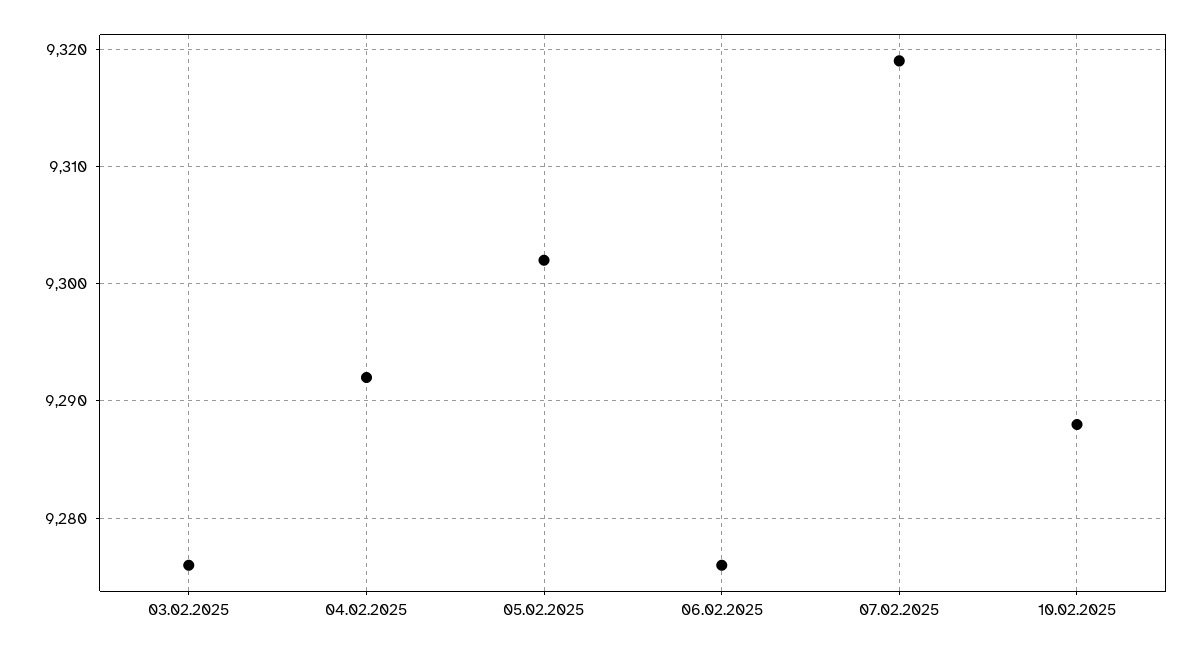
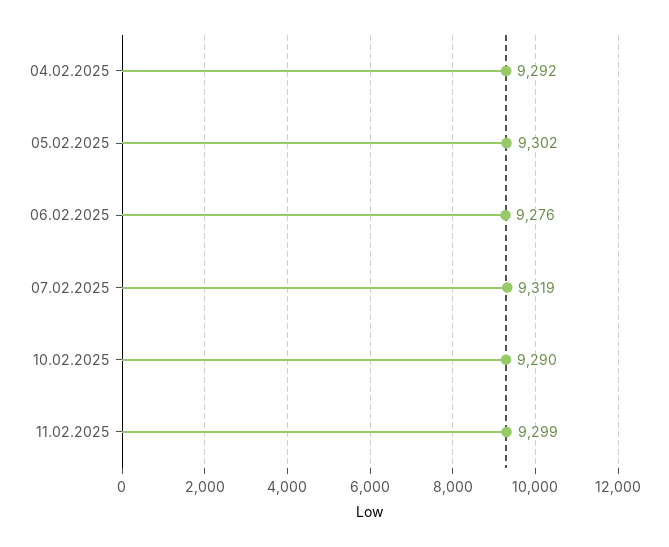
03.02.2025: 9276 -> none
10.02.2025: 9288 -> 9290
11.02.2025: none -> 9299

